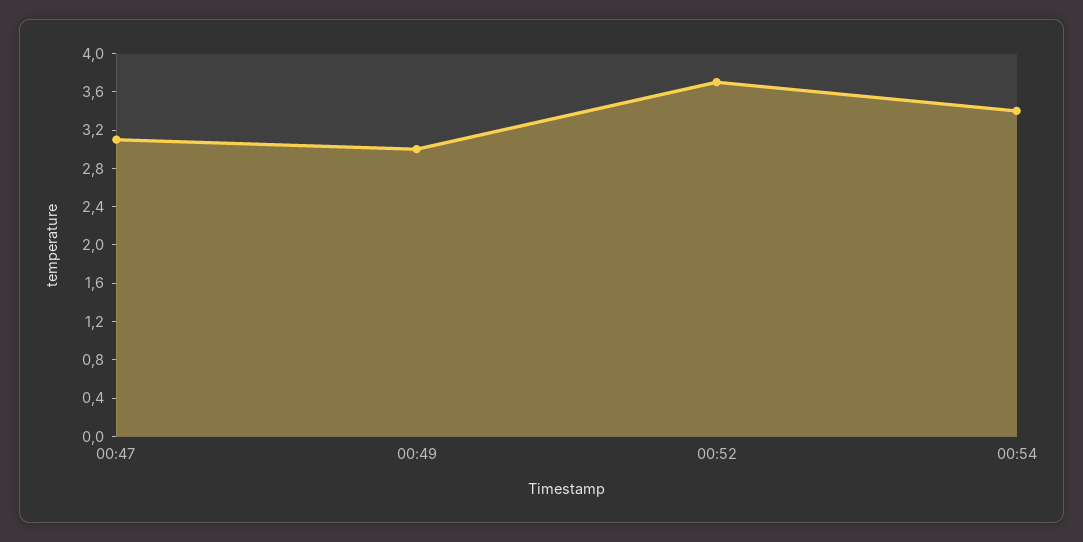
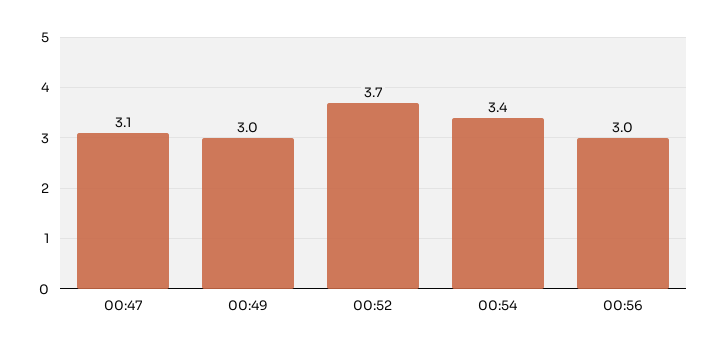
00:56: none -> 3

